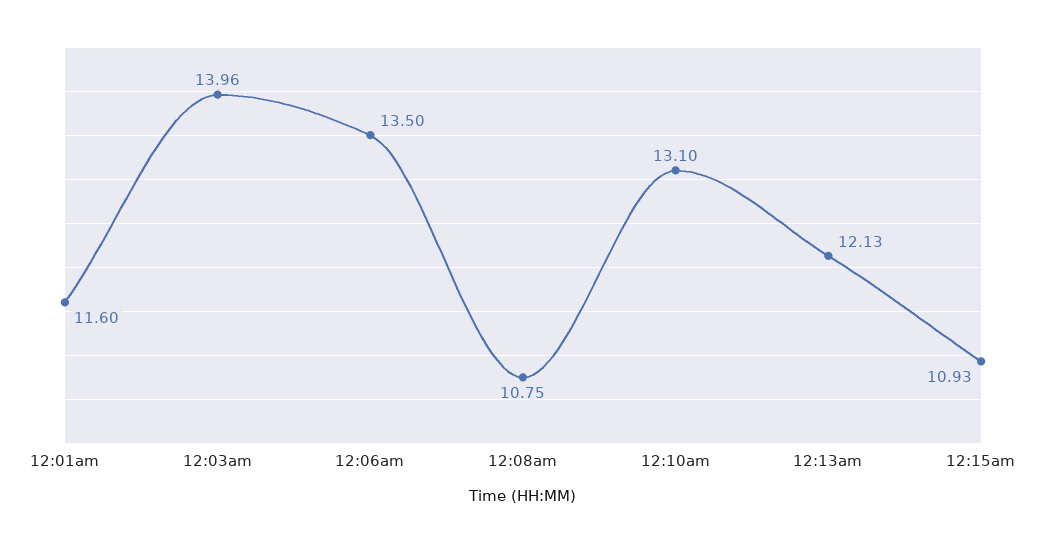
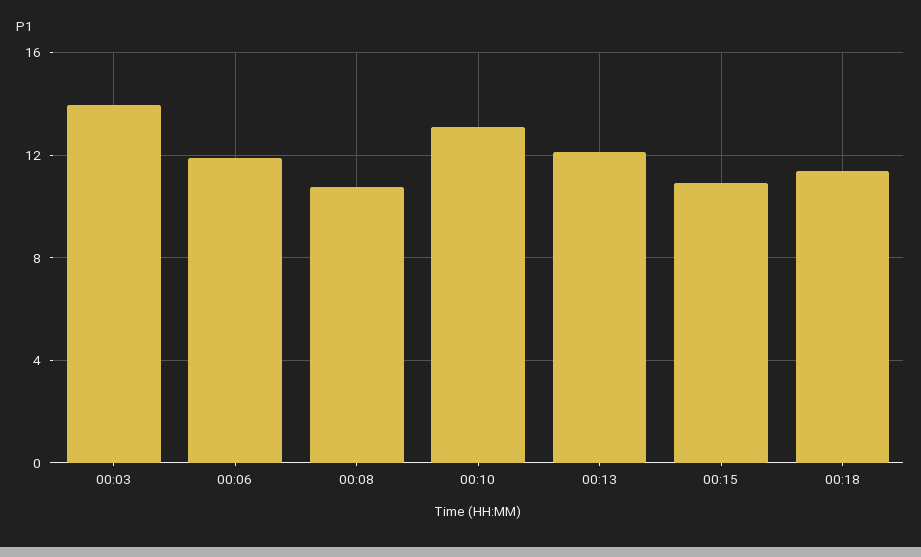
12:01am: 11.6 -> none
12:06am: 13.5 -> 12
00:18: none -> 11.5

